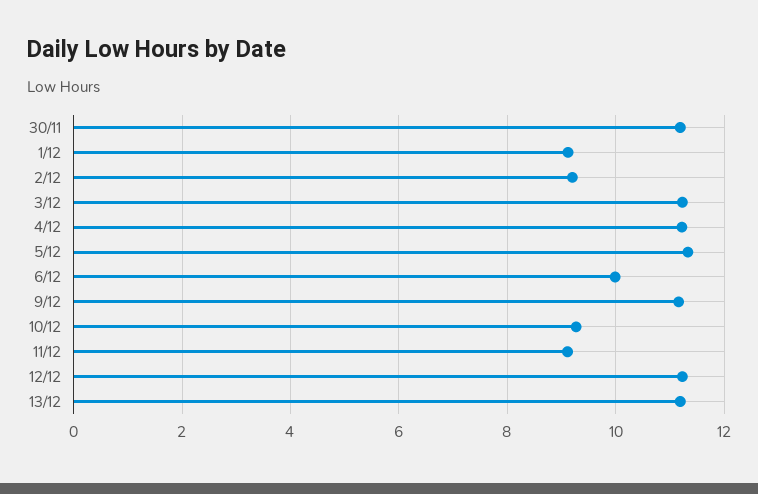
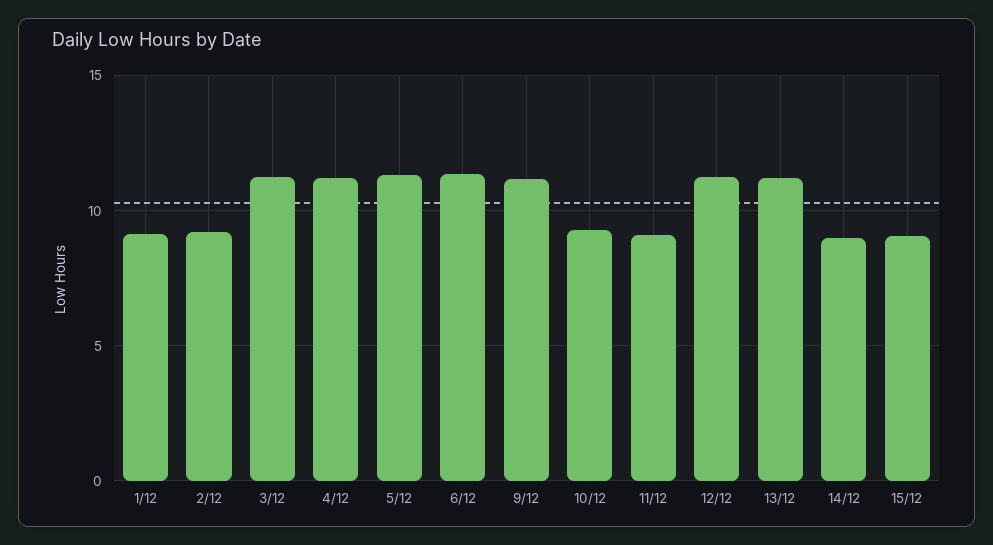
30/11: 11.2 -> none
6/12: 10 -> 11.5
14/12: none -> 9
15/12: none -> 9

